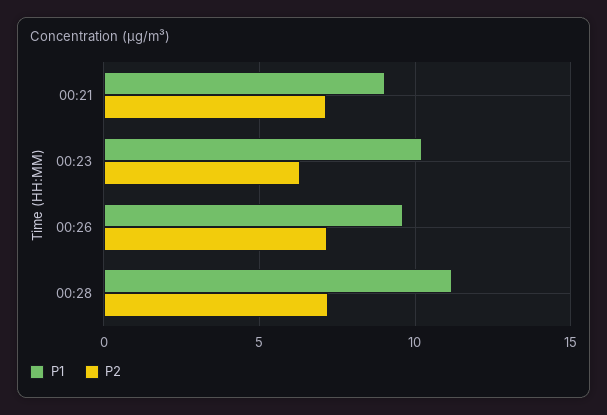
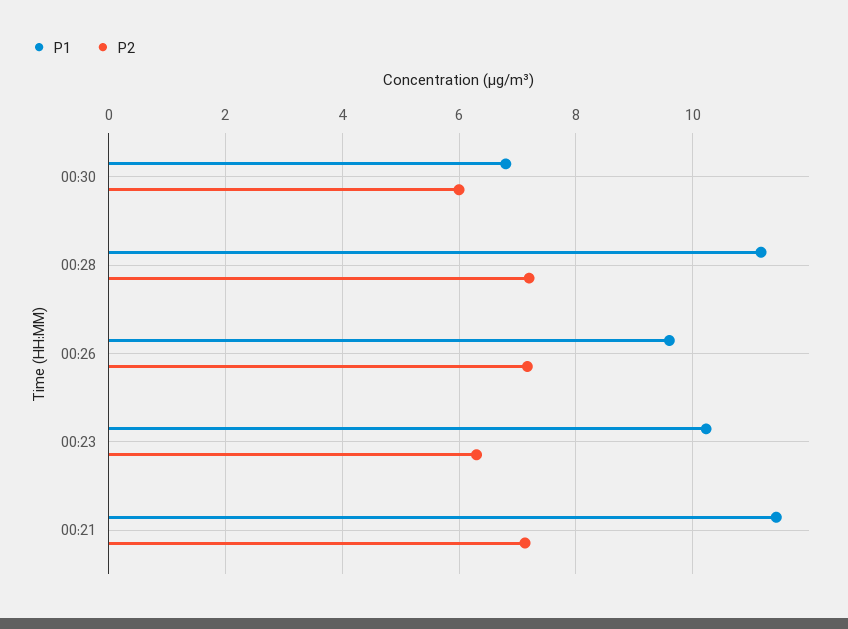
P1, 00:21: 9 -> 11.4
P1, 00:30: none -> 6.8
P2, 00:30: none -> 6

